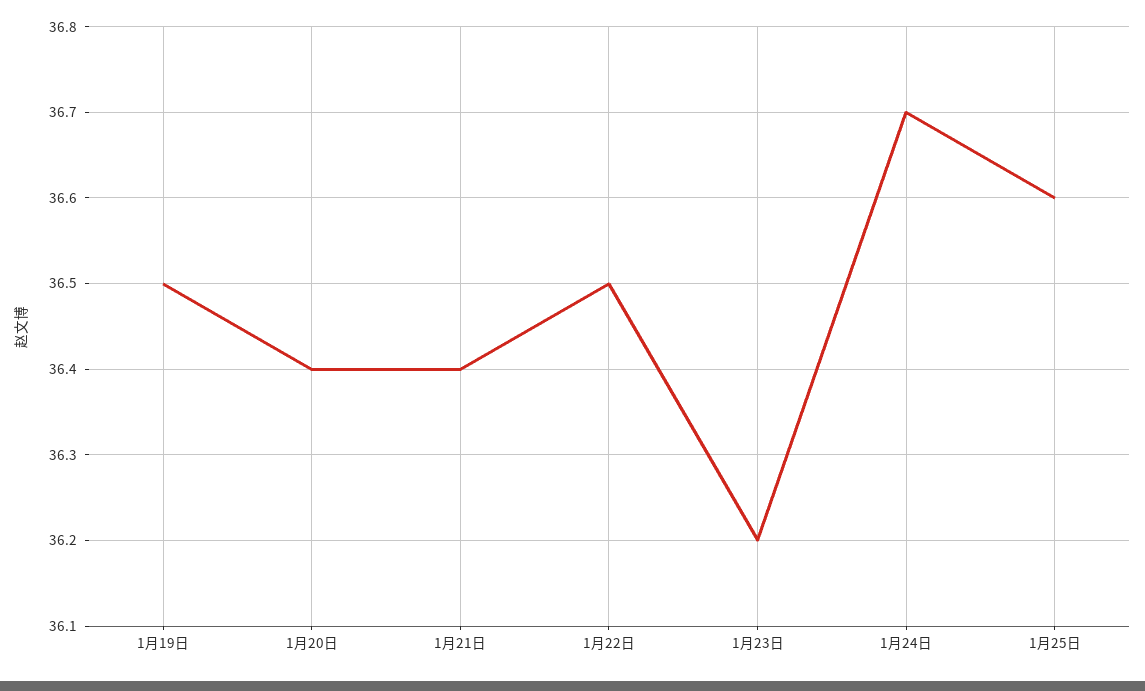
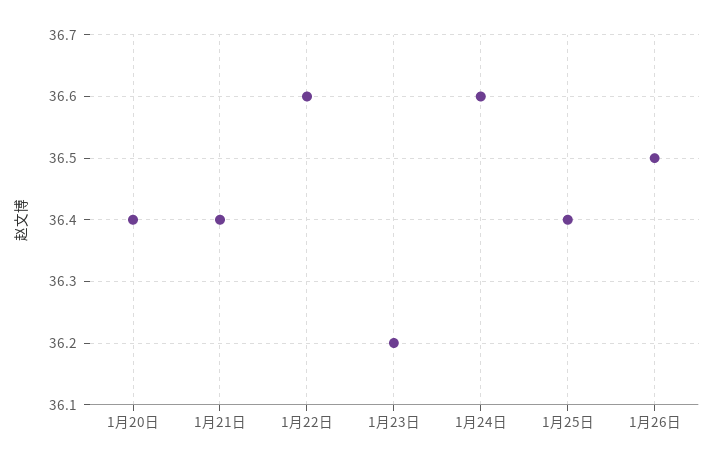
1月19日: 36.5 -> none
1月22日: 36.5 -> 36.6
1月24日: 36.7 -> 36.6
1月25日: 36.6 -> 36.4
1月26日: none -> 36.5

